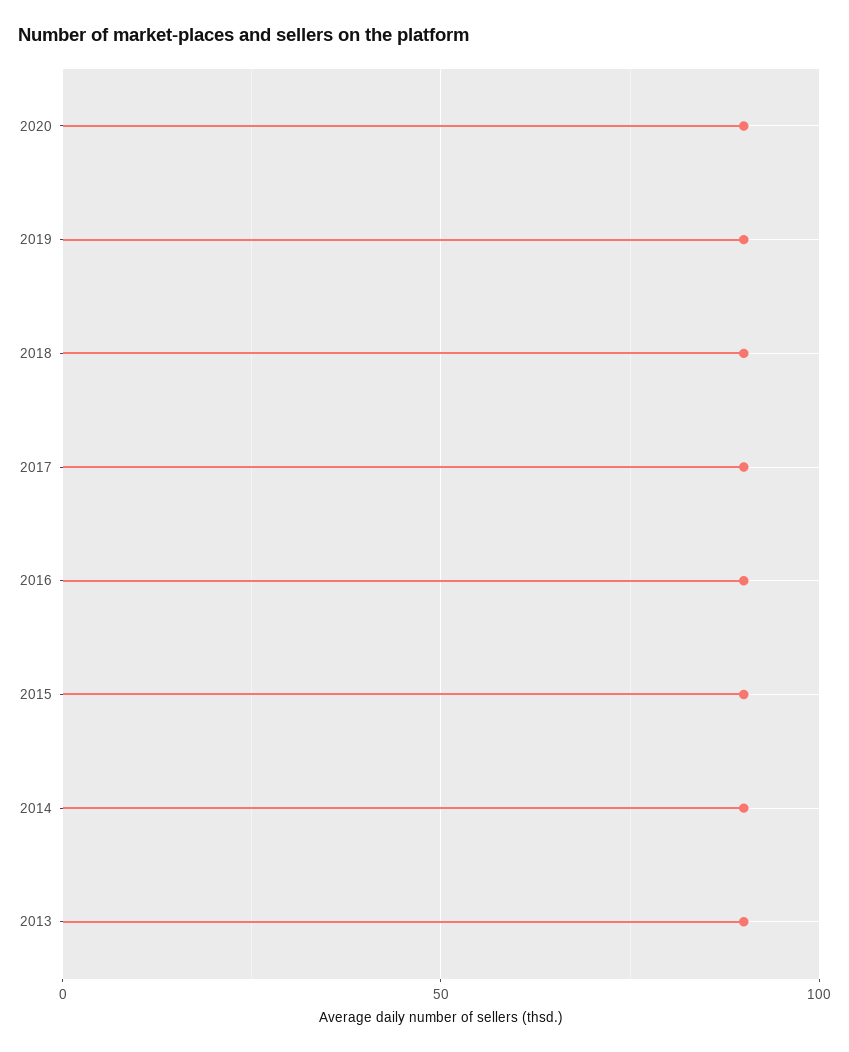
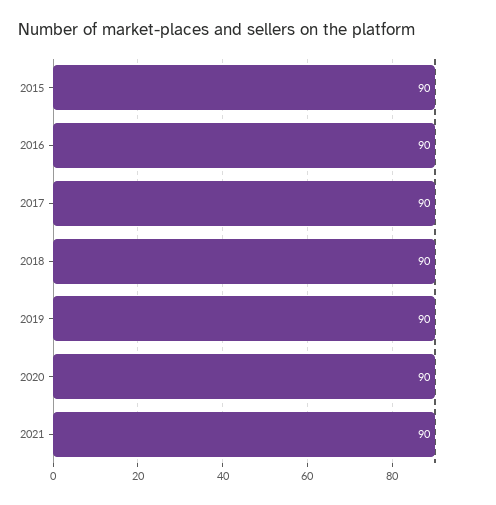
2014: 90 -> none
2013: 90 -> none
2021: none -> 90

